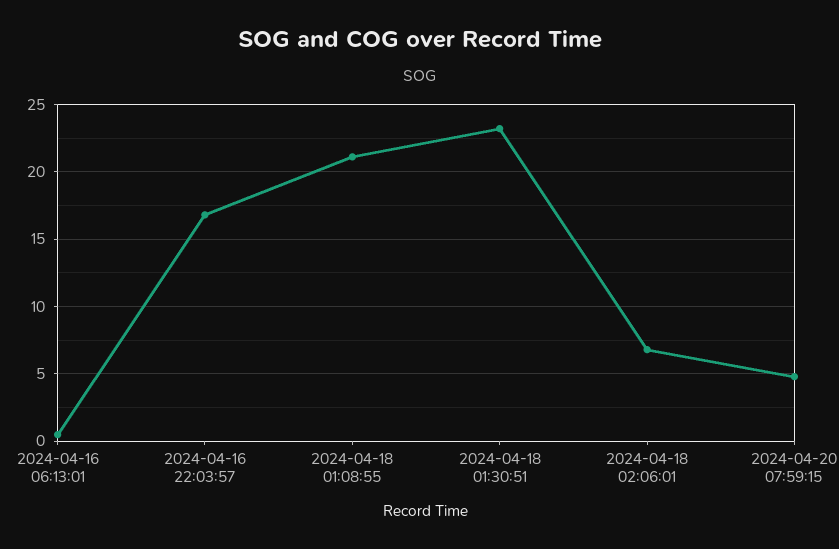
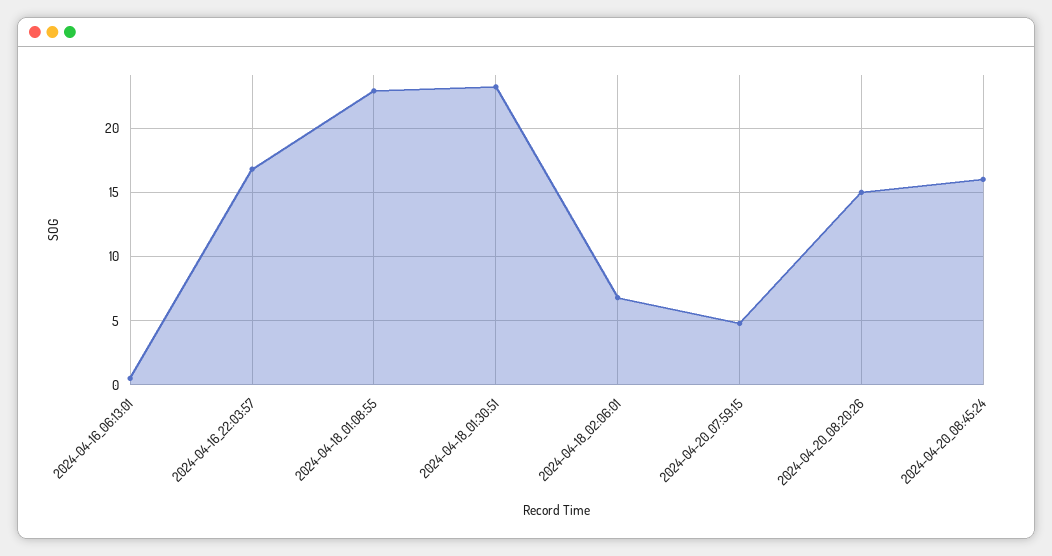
2024-04-18 01:08:55: 21 -> 23
2024-04-20_08:20:26: none -> 15
2024-04-20_08:45:24: none -> 16

